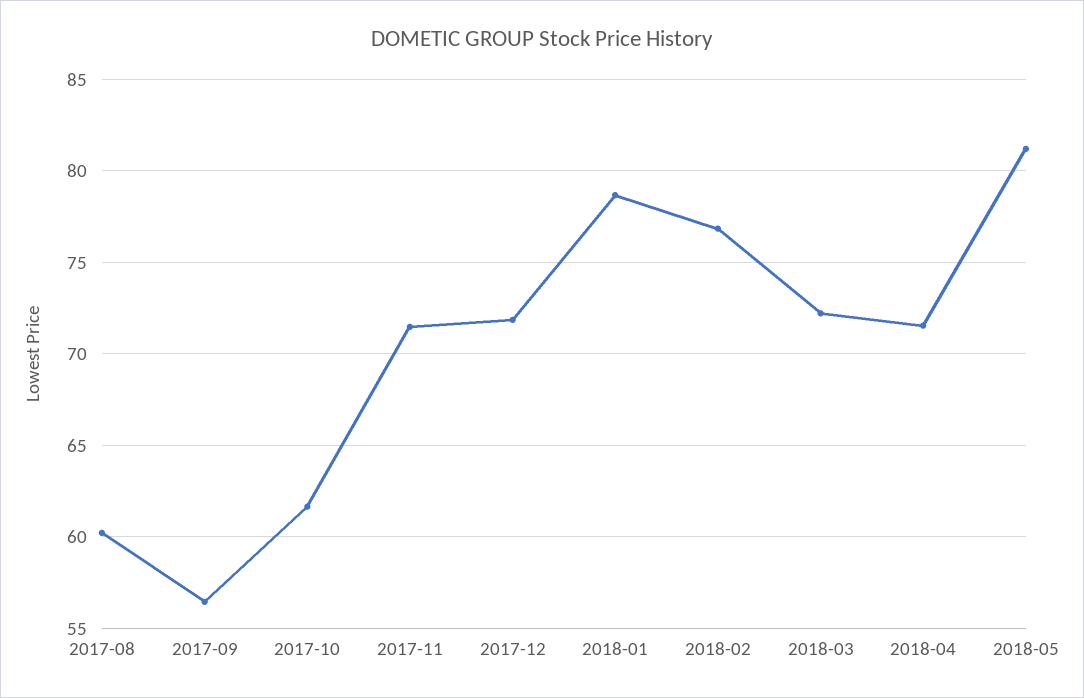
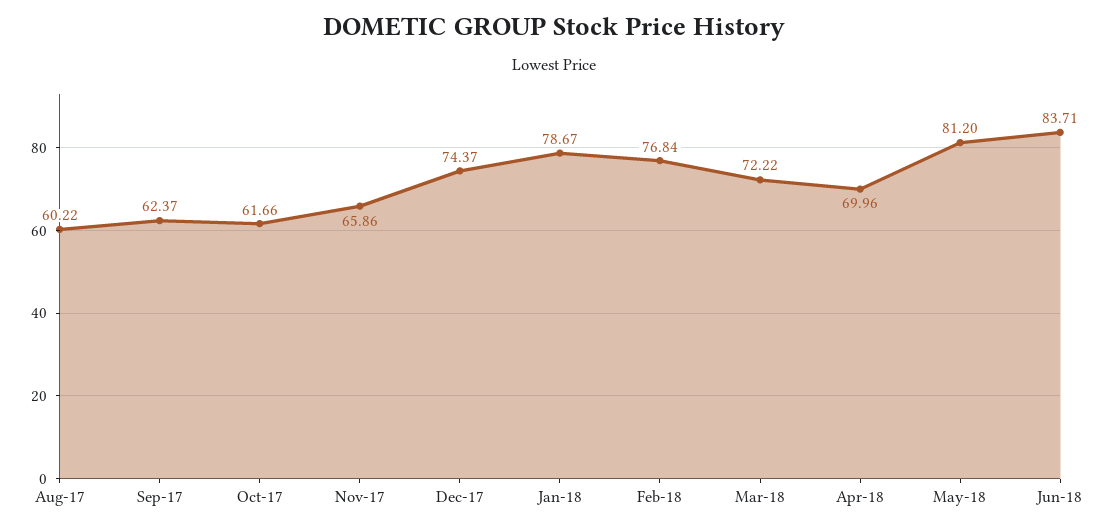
2017-09: 56.5 -> 62.37
2017-11: 71.5 -> 65.86
2017-12: 72 -> 74.37
2018-04: 71.5 -> 69.96
Jun-18: none -> 83.71

